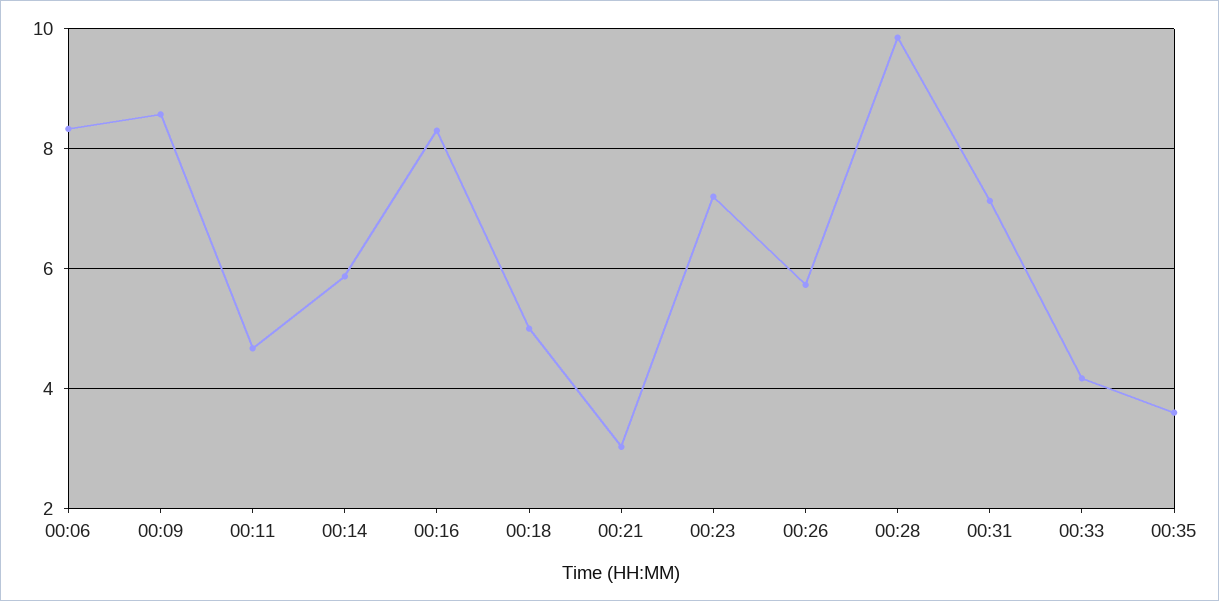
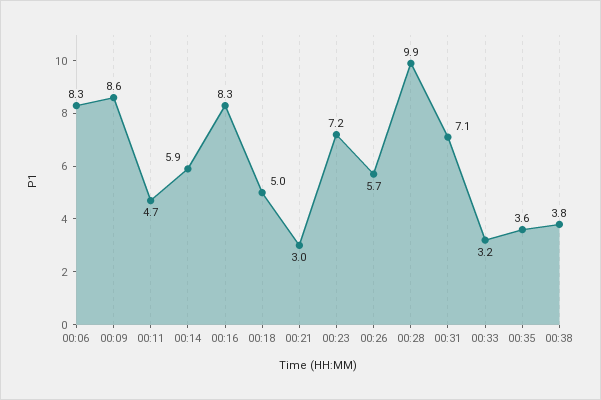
00:33: 4.2 -> 3.2
00:38: none -> 3.8

